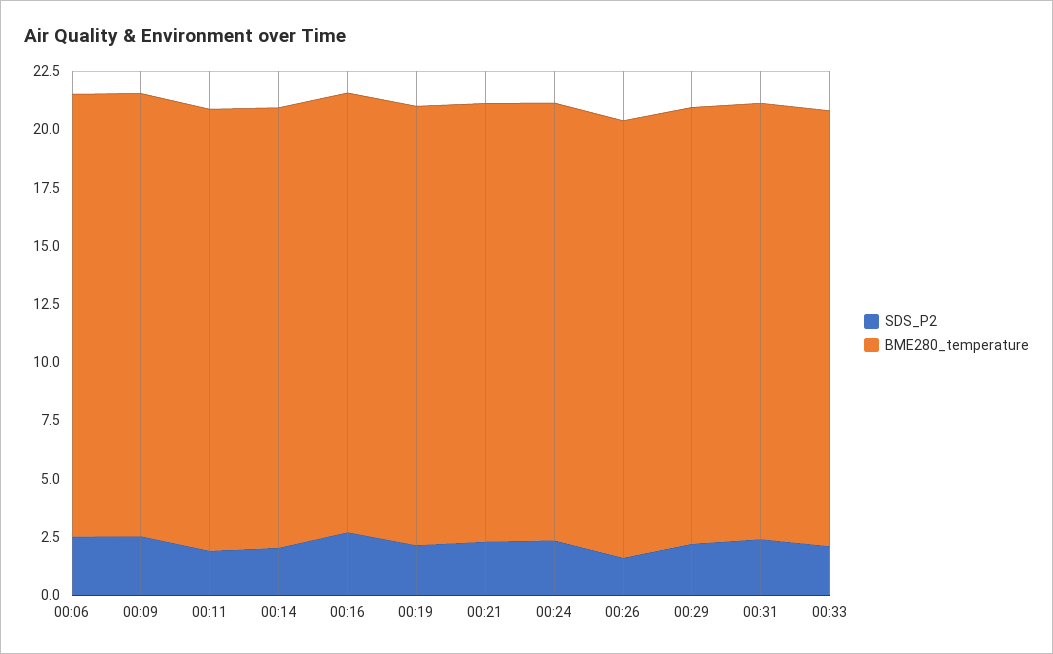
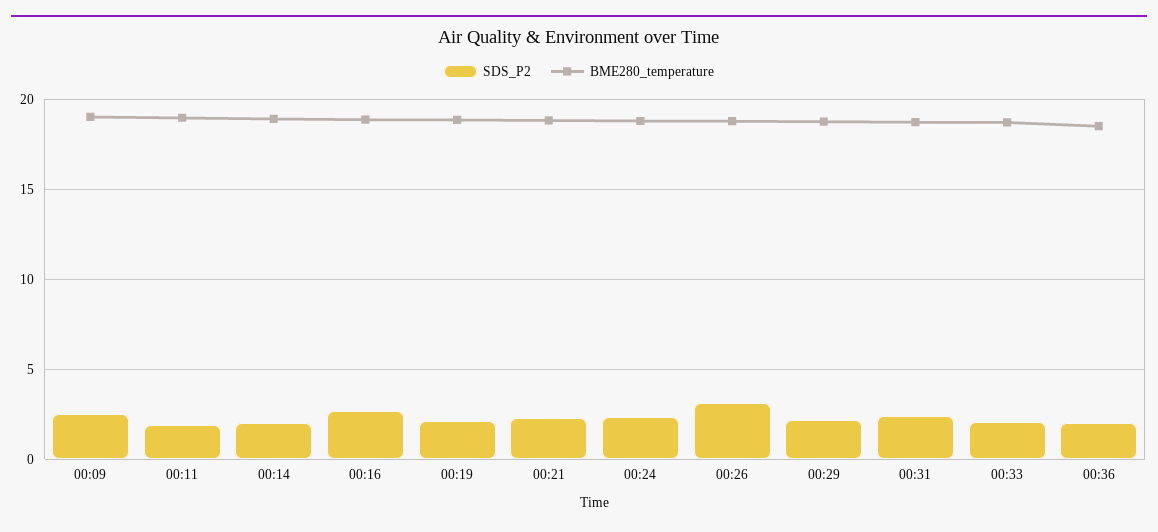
SDS_P2, 00:06: 2.5 -> none
BME280_temperature, 00:06: 19 -> none
SDS_P2, 00:26: 1.5 -> 3
SDS_P2, 00:36: none -> 2
BME280_temperature, 00:36: none -> 18.5

